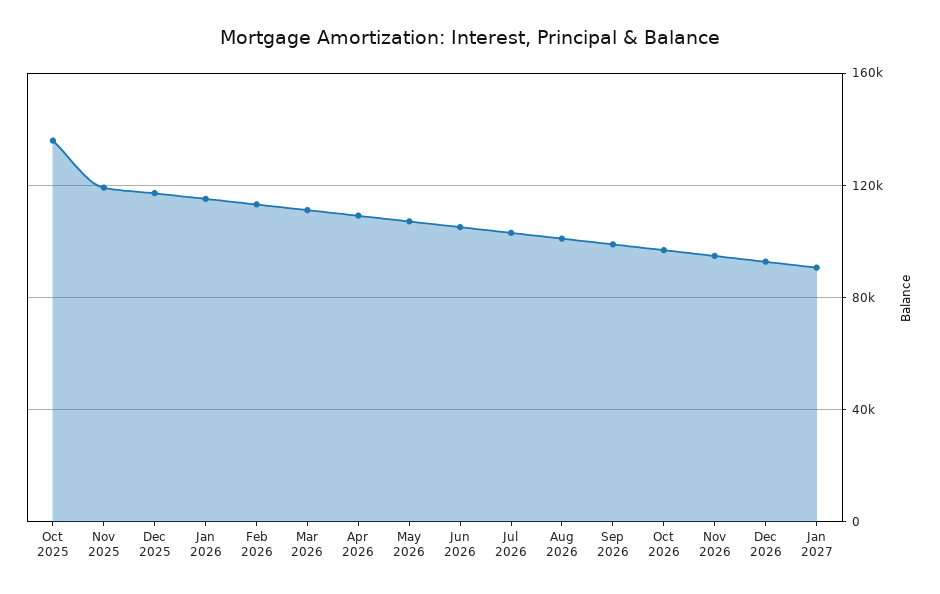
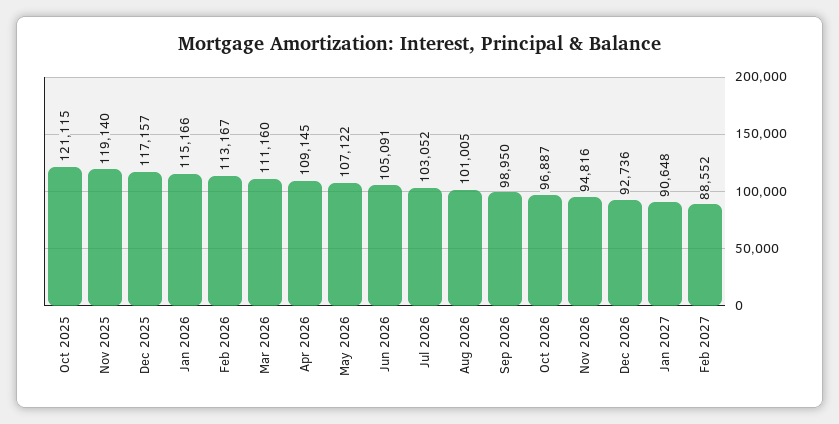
Oct 2025: 135000 -> 121115
Feb 2027: none -> 88552

